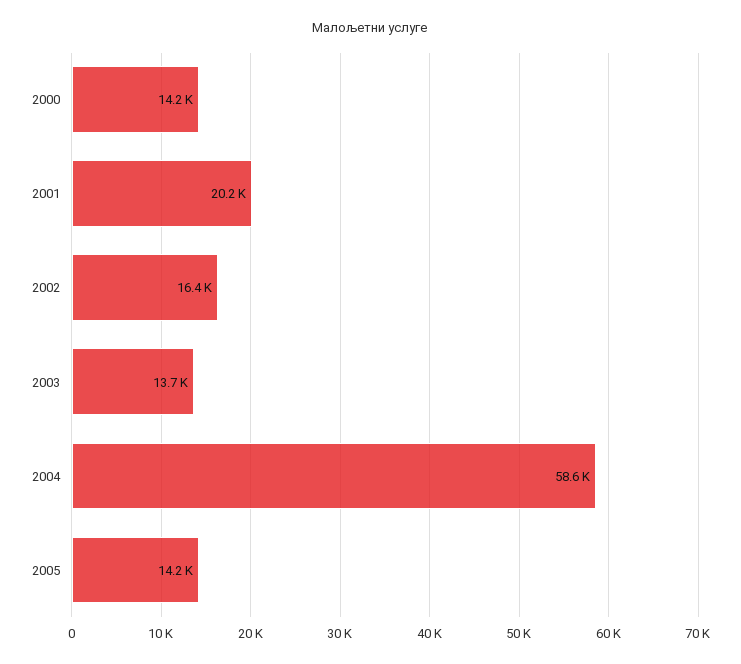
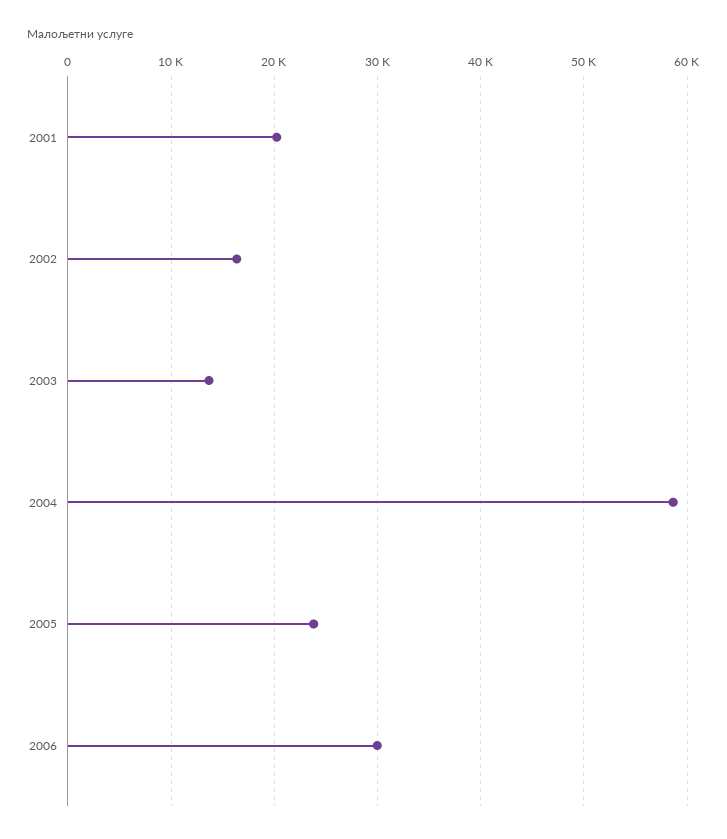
2000: 14200 -> none
2005: 14200 -> 24000
2006: none -> 30000

